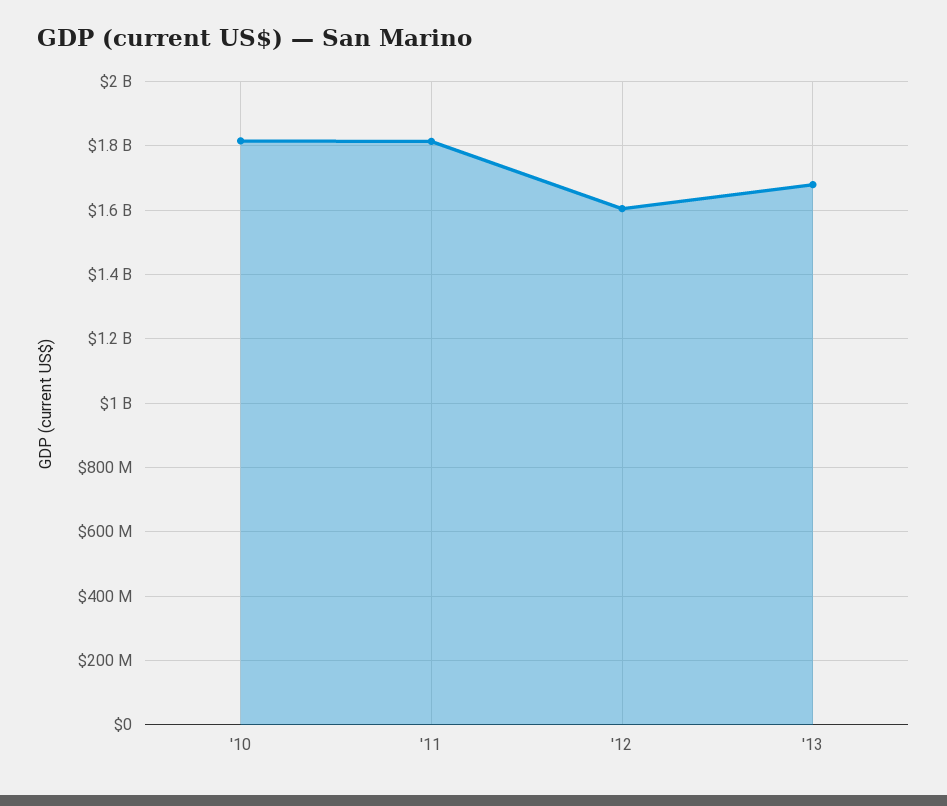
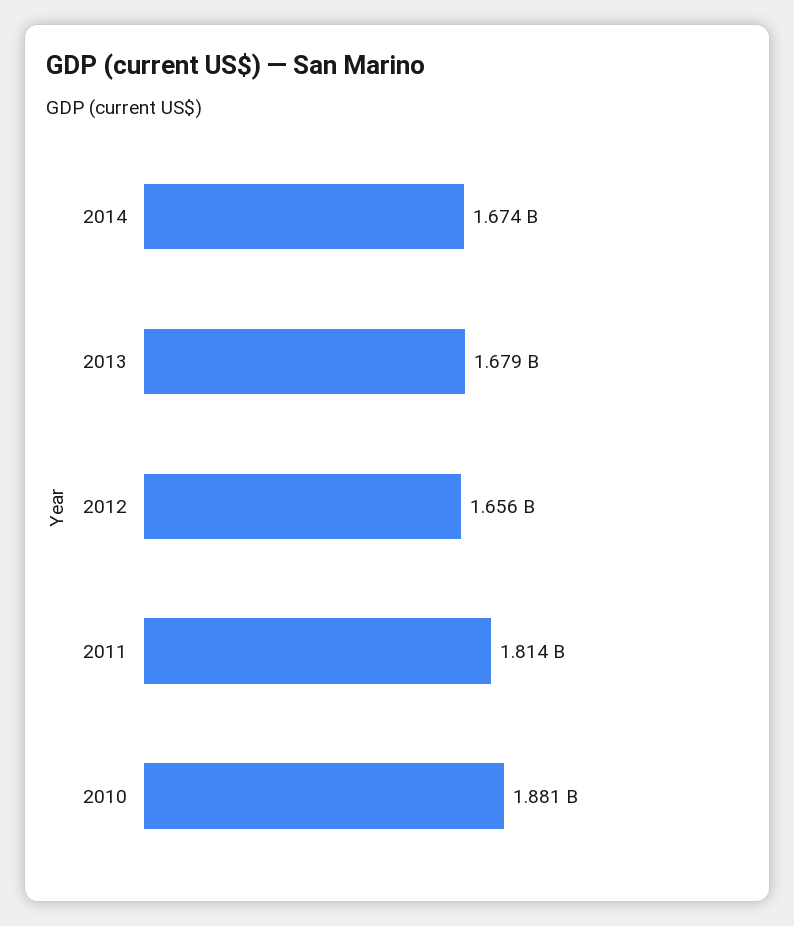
'10: 1820000000 -> 1881000000
'12: 1600000000 -> 1656000000
2014: none -> 1674000000

